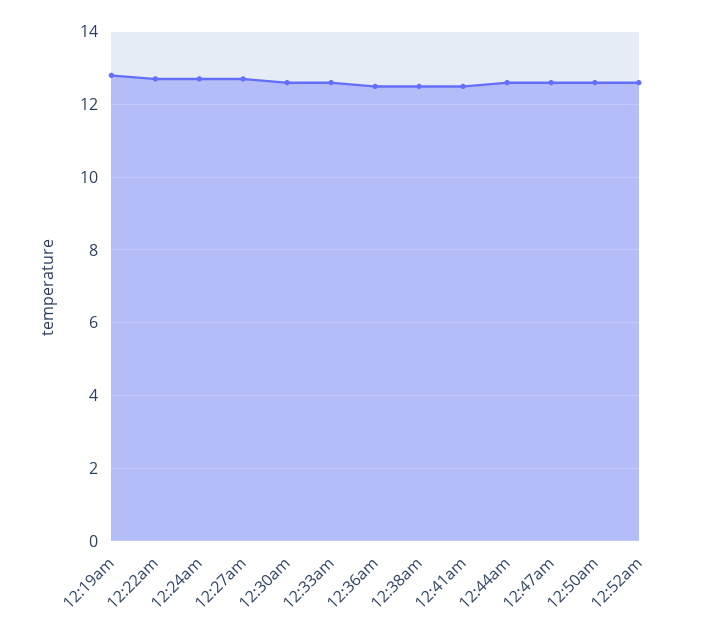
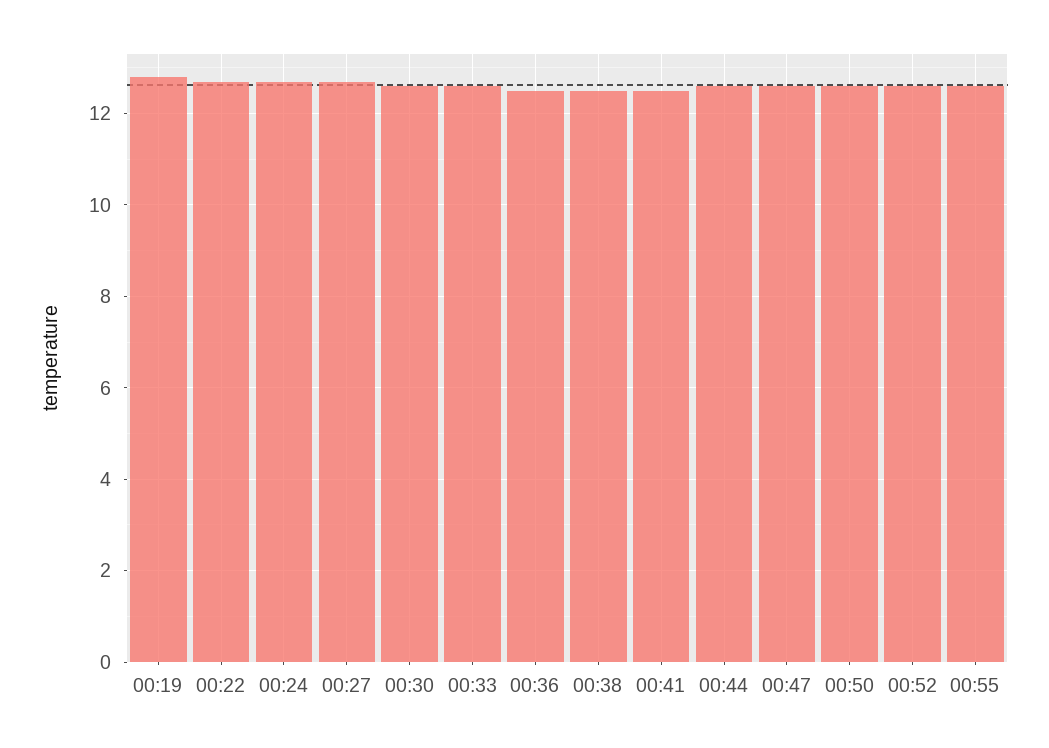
00:55: none -> 12.5

